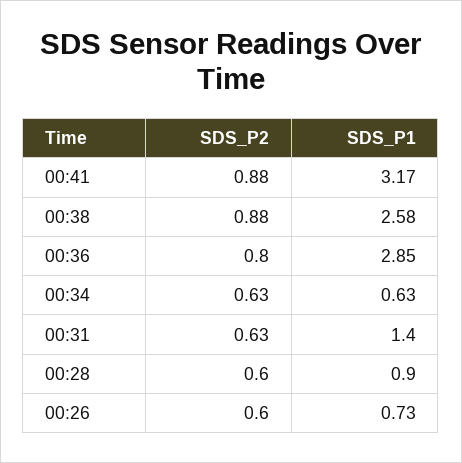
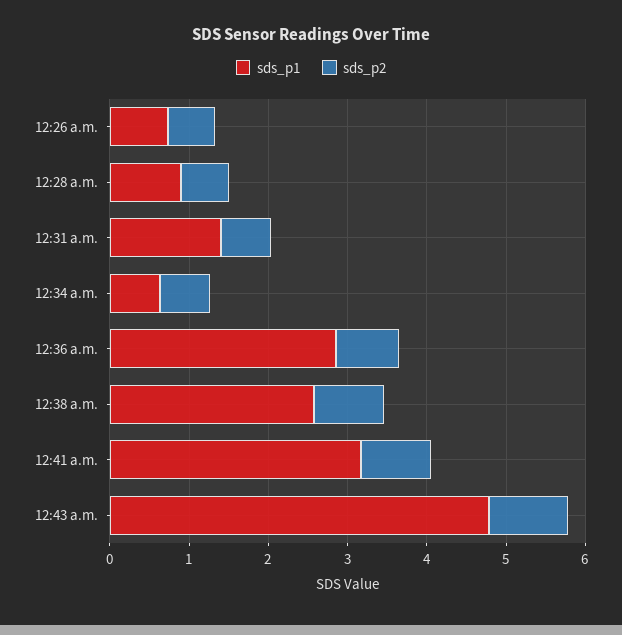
SDS_P1, 12:43 a.m.: none -> 4.8
SDS_P2, 12:43 a.m.: none -> 1

